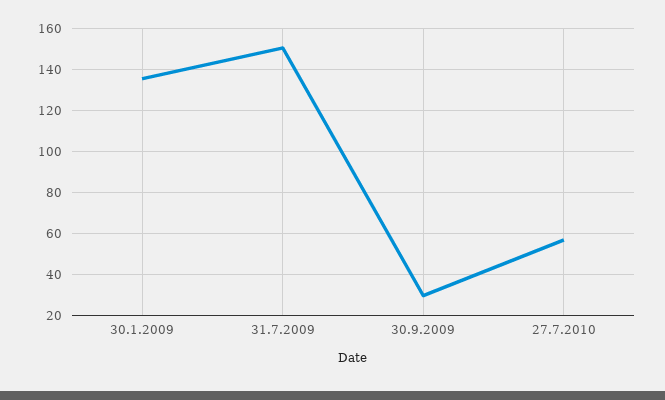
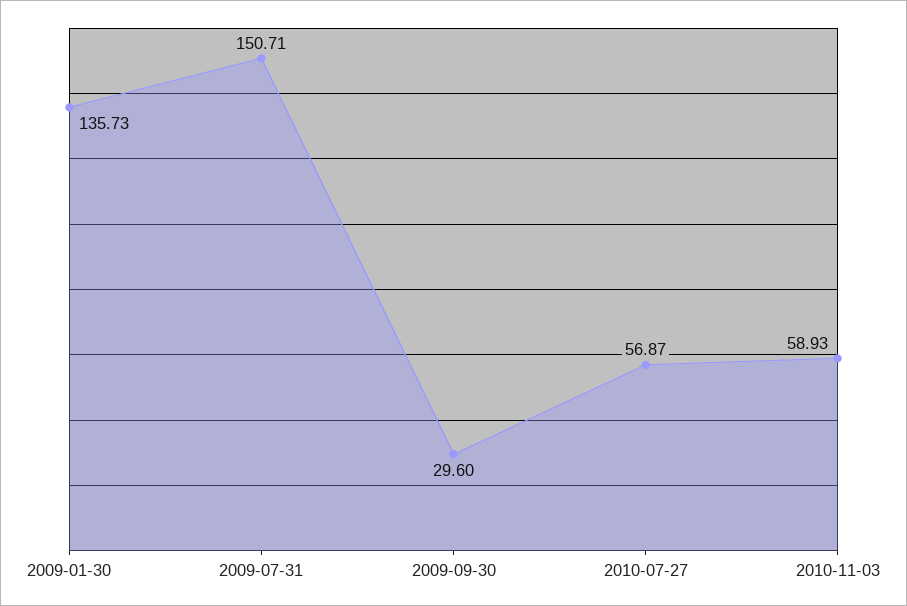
2010-11-03: none -> 58.93

